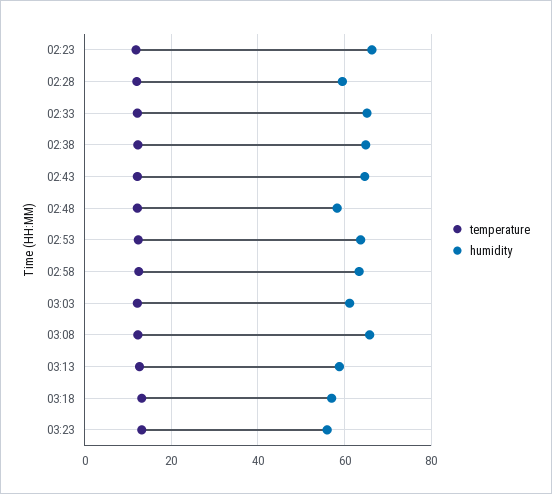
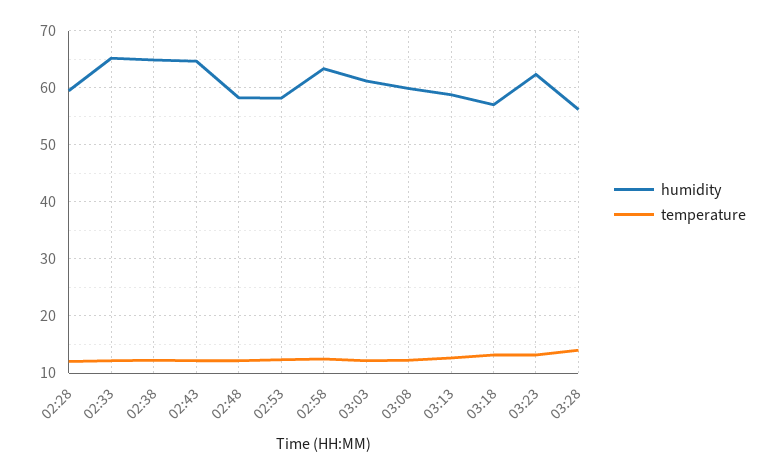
temperature, 02:23: 12 -> none
humidity, 02:23: 66 -> none
humidity, 02:53: 64 -> 58
humidity, 03:08: 66 -> 60
humidity, 03:23: 56 -> 62
humidity, 03:28: none -> 56
temperature, 03:28: none -> 14

